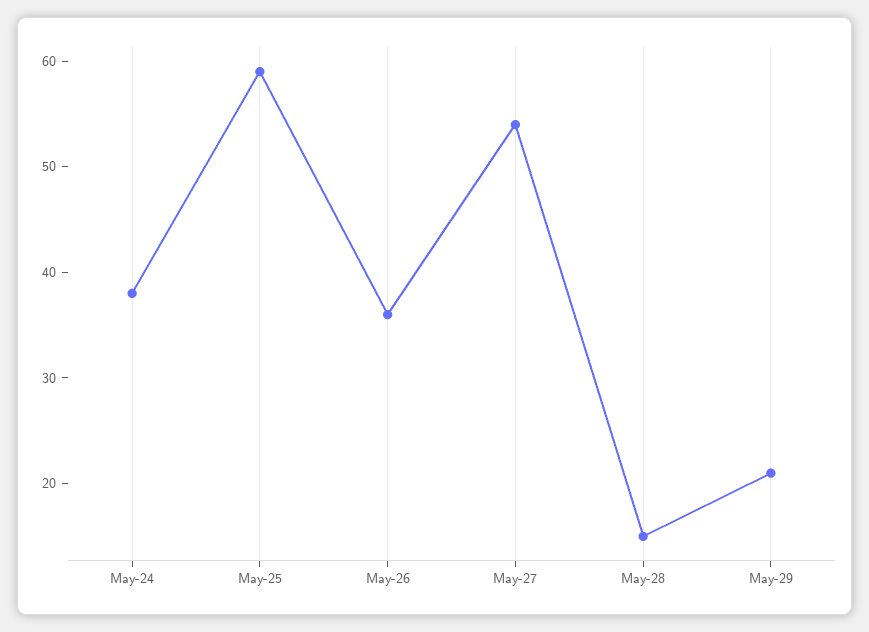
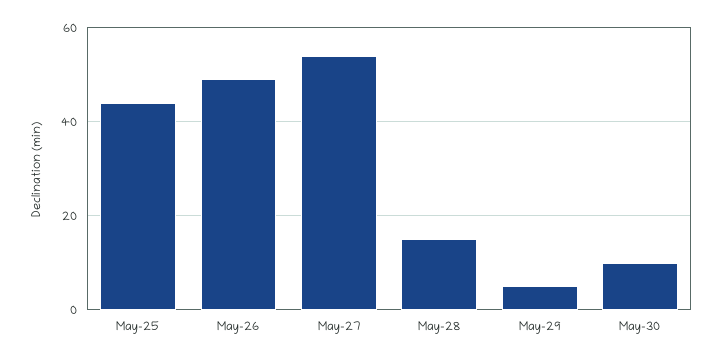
May-24: 38 -> none
May-25: 59 -> 45
May-26: 36 -> 50
May-29: 21 -> 5
May-30: none -> 10

